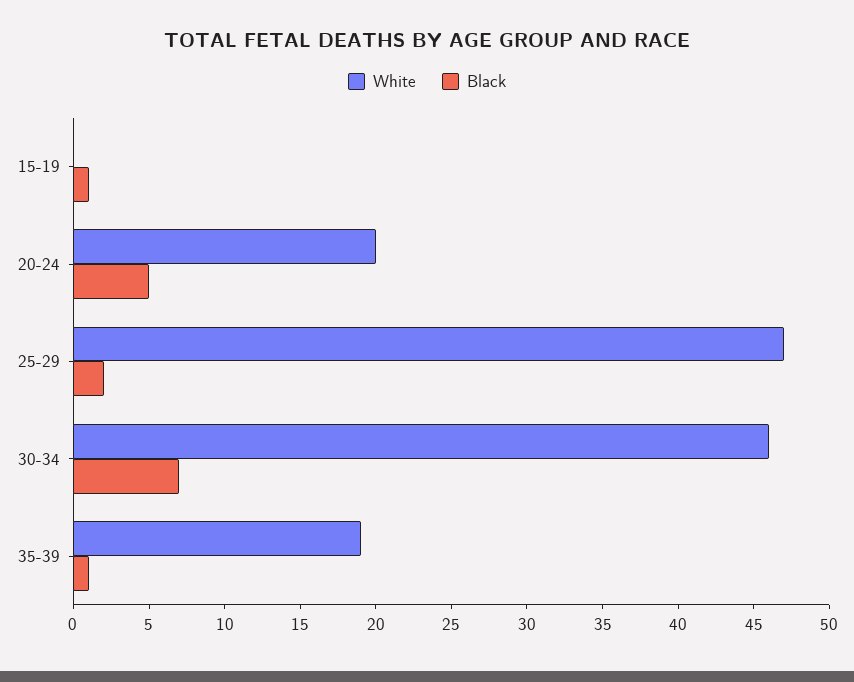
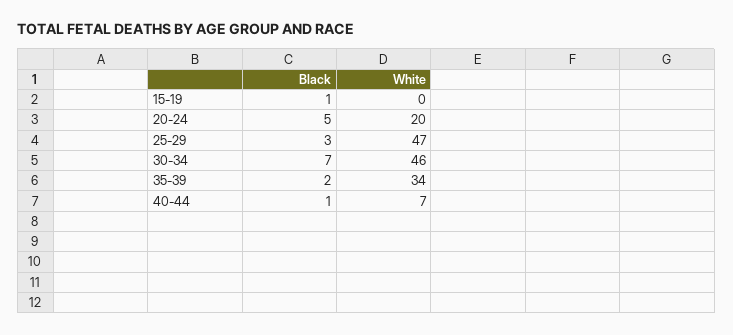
Black, 25-29: 2 -> 3
White, 35-39: 19 -> 34
Black, 35-39: 1 -> 2
Black, 40-44: none -> 1
White, 40-44: none -> 7

